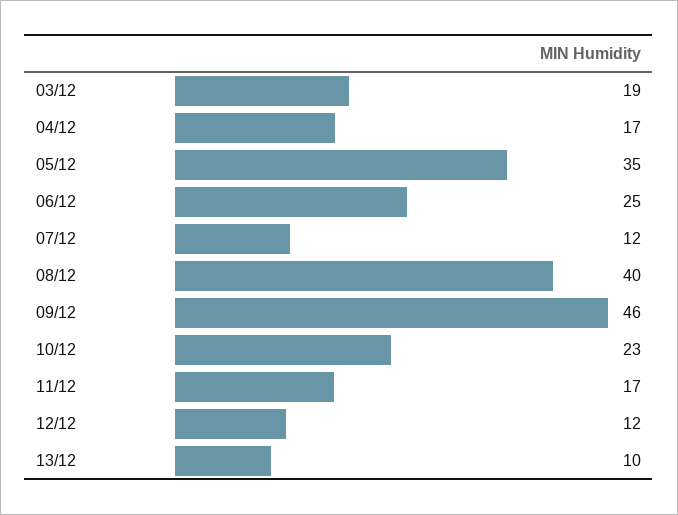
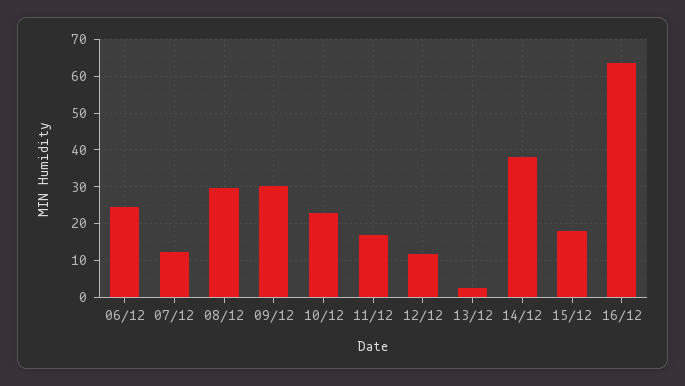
03/12: 19 -> none
04/12: 17 -> none
05/12: 35 -> none
08/12: 40 -> 30
09/12: 46 -> 30
13/12: 10 -> 2
14/12: none -> 38
15/12: none -> 18
16/12: none -> 64

